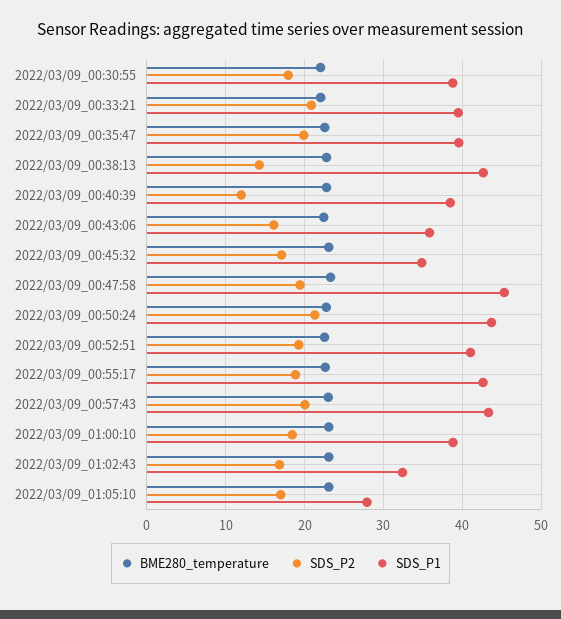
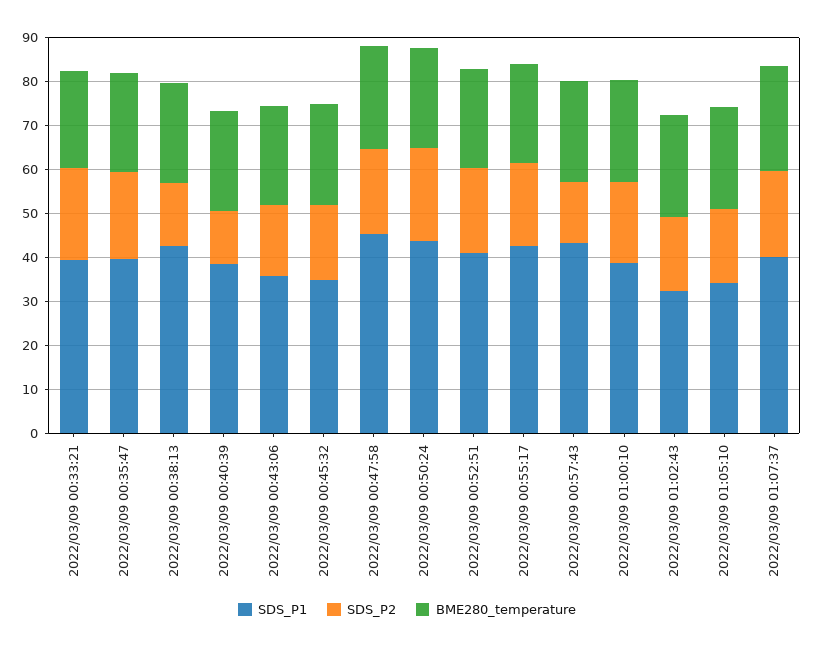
BME280_temperature, 2022/03/09_00:30:55: 22 -> none
SDS_P2, 2022/03/09_00:30:55: 18 -> none
SDS_P1, 2022/03/09_00:30:55: 39 -> none
SDS_P2, 2022/03/09_00:57:43: 20 -> 14
SDS_P1, 2022/03/09_01:05:10: 28 -> 34
SDS_P1, 2022/03/09 01:07:37: none -> 40
SDS_P2, 2022/03/09 01:07:37: none -> 20
BME280_temperature, 2022/03/09 01:07:37: none -> 24

